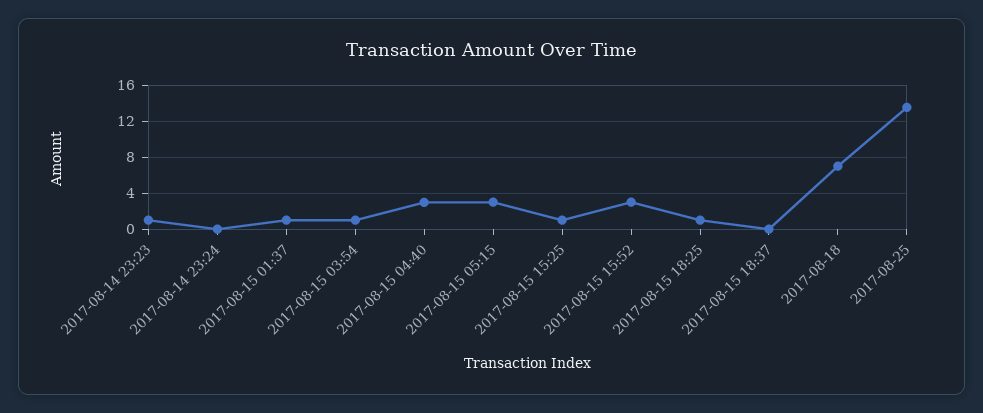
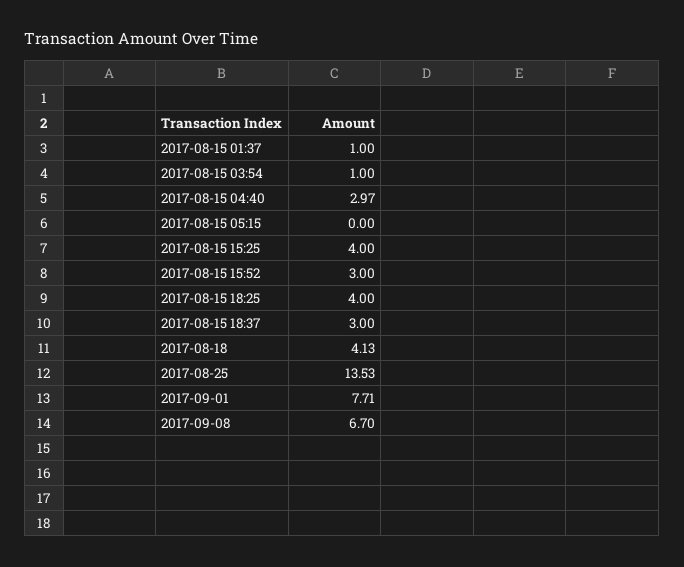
2017-08-14 23:23: 1 -> none
2017-08-14 23:24: 0 -> none
2017-08-15 05:15: 3 -> 0
2017-08-15 15:25: 1 -> 4
2017-08-15 18:25: 1 -> 4
2017-08-15 18:37: 0 -> 3
2017-08-18: 7 -> 4.13
2017-09-01: none -> 7.71
2017-09-08: none -> 6.7

